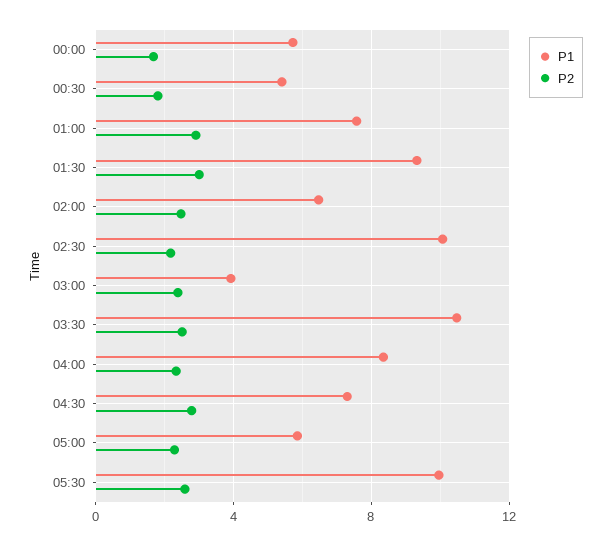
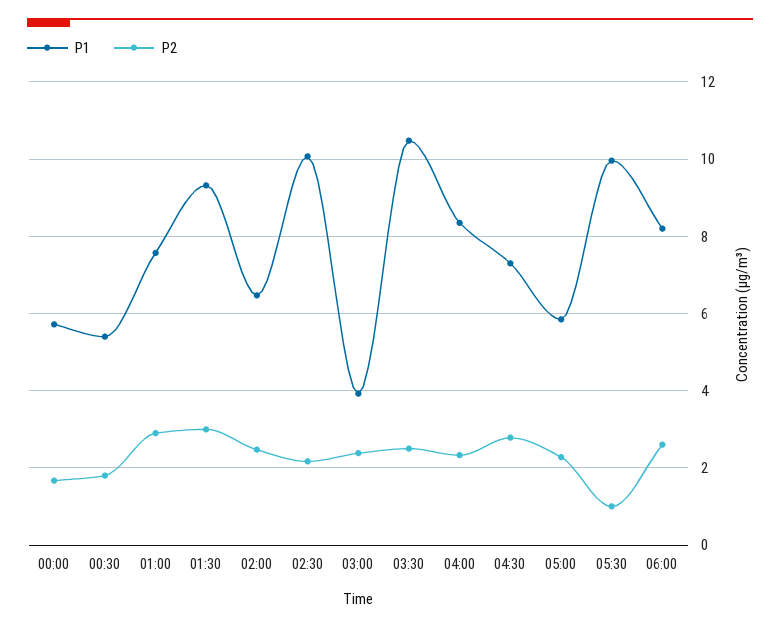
P2, 05:30: 2.5 -> 1
P1, 06:00: none -> 8.2
P2, 06:00: none -> 2.6

